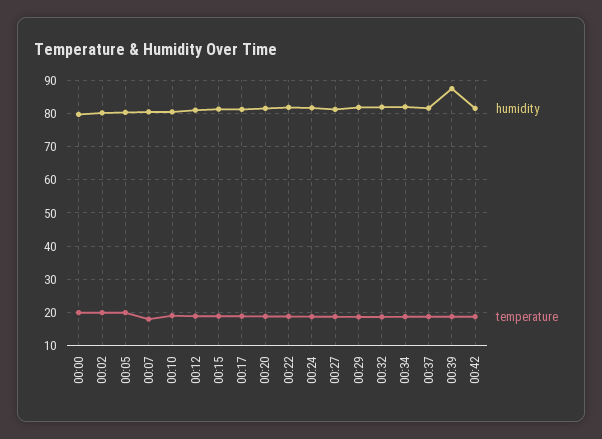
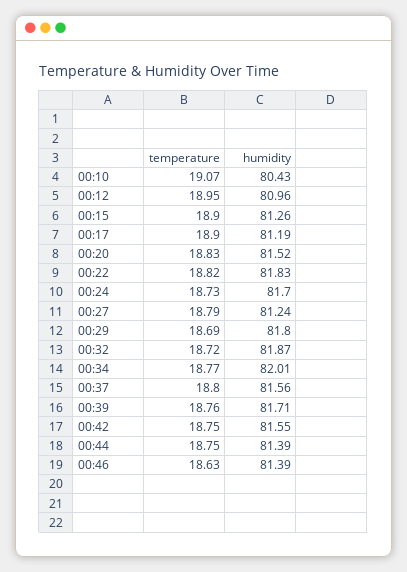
humidity, 00:00: 80 -> none
temperature, 00:00: 20 -> none
humidity, 00:02: 80 -> none
temperature, 00:02: 20 -> none
humidity, 00:05: 80 -> none
temperature, 00:05: 20 -> none
humidity, 00:07: 80 -> none
temperature, 00:07: 18 -> none
humidity, 00:39: 88 -> 81.71
temperature, 00:44: none -> 18.75
humidity, 00:44: none -> 81.39
temperature, 00:46: none -> 18.63
humidity, 00:46: none -> 81.39

